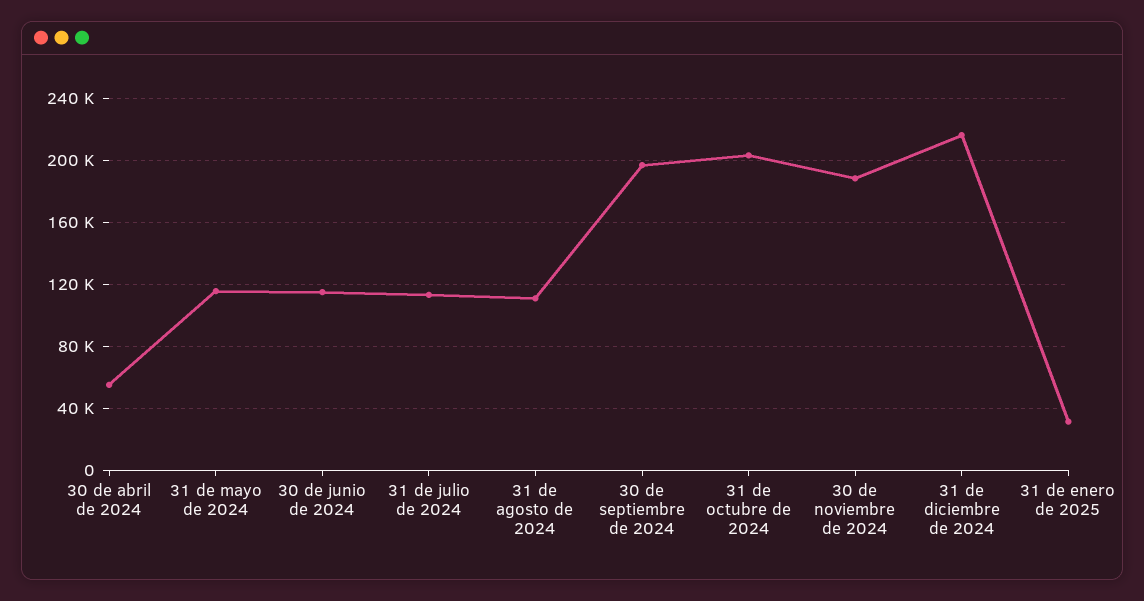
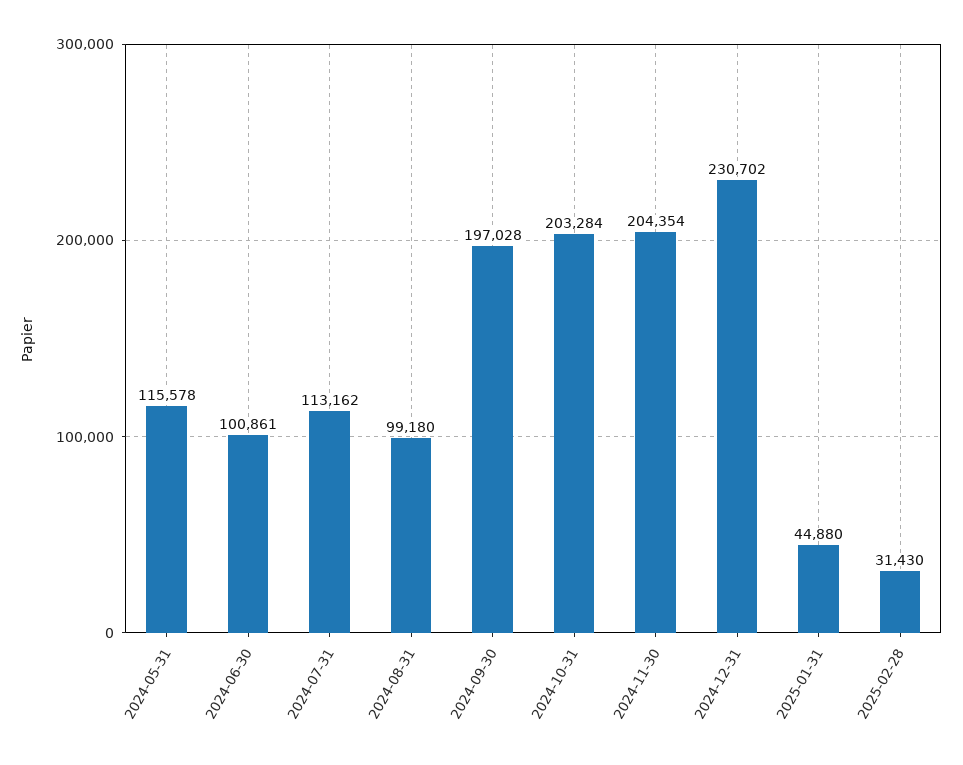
30 de abril de 2024: 55000 -> none
30 de junio de 2024: 115000 -> 100861
31 de agosto de 2024: 110000 -> 99180
30 de noviembre de 2024: 190000 -> 204354
31 de diciembre de 2024: 215000 -> 230702
31 de enero de 2025: 30000 -> 44880
2025-02-28: none -> 31430

